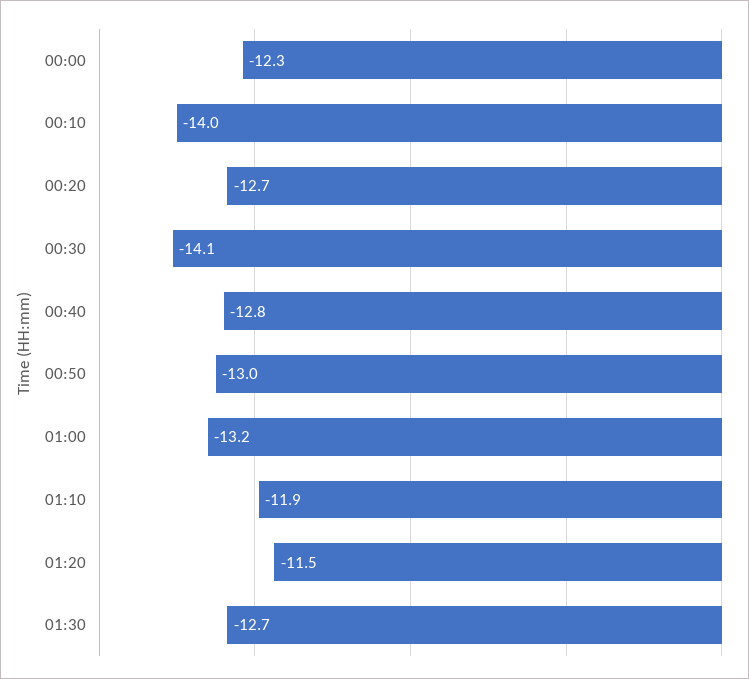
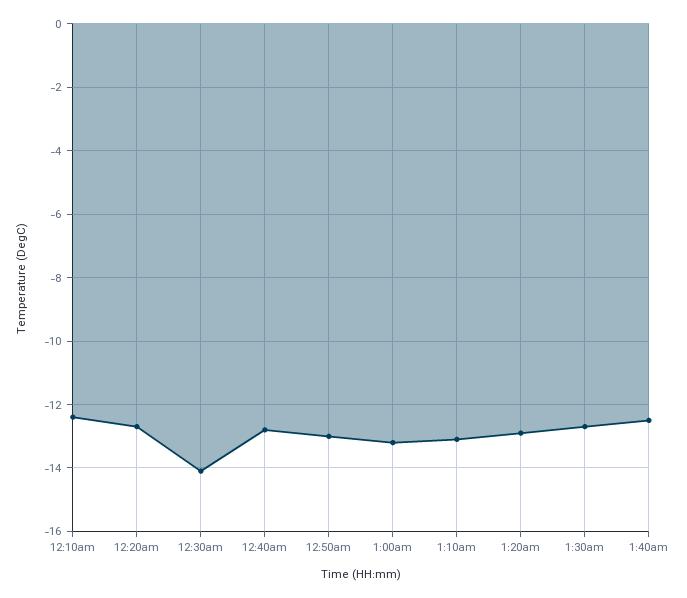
00:00: -12.3 -> none
00:10: -14 -> -12.5
01:10: -11.9 -> -13
01:20: -11.5 -> -13
1:40am: none -> -12.5

